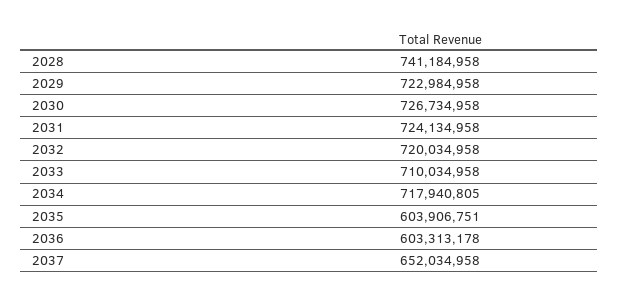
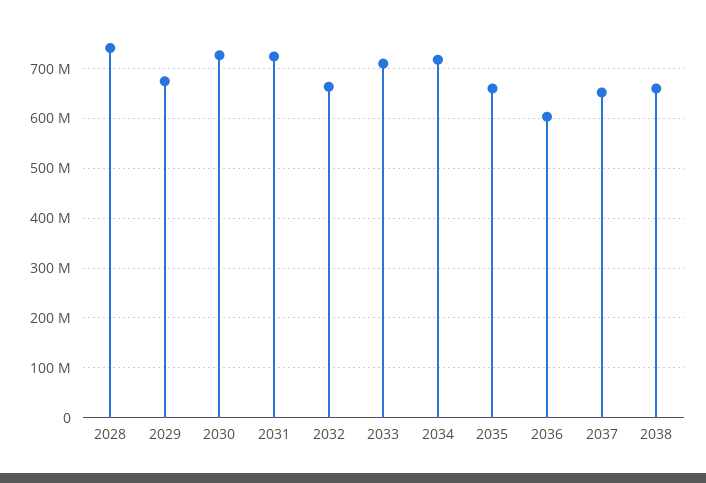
2029: 722984958 -> 680000000
2032: 720034958 -> 660000000
2035: 603906751 -> 660000000
2038: none -> 660000000

